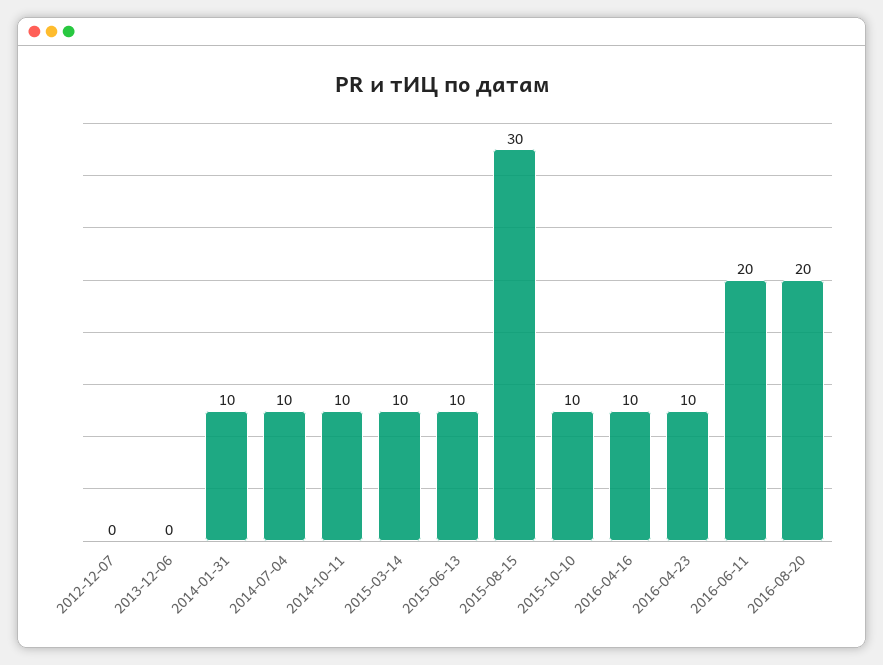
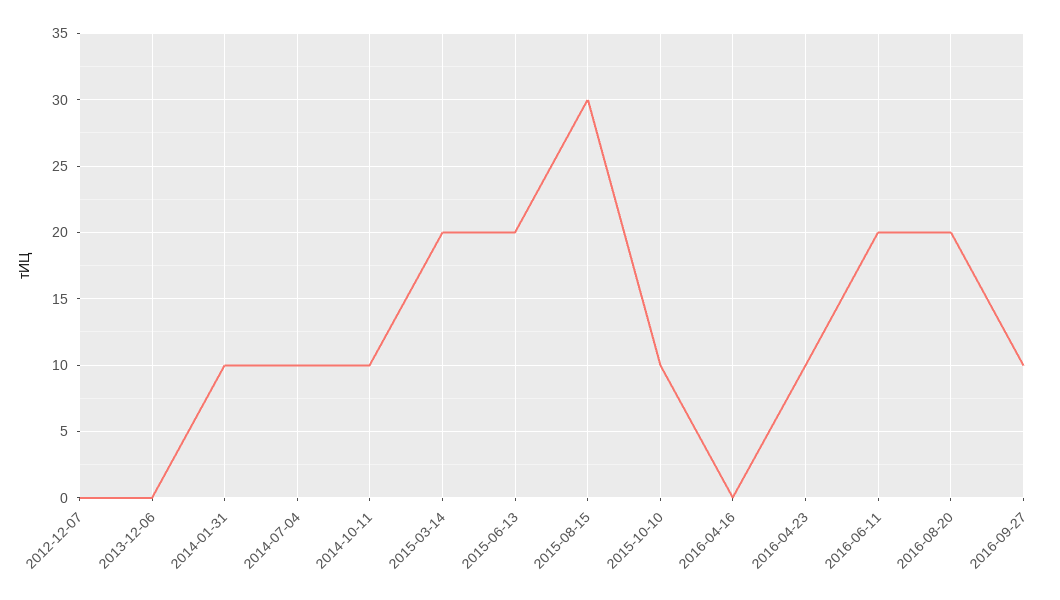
2015-03-14: 10 -> 20
2015-06-13: 10 -> 20
2016-04-16: 10 -> 0
2016-09-27: none -> 10

